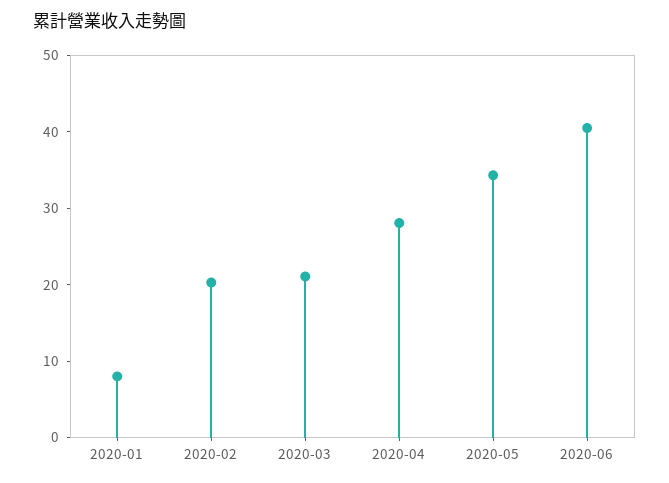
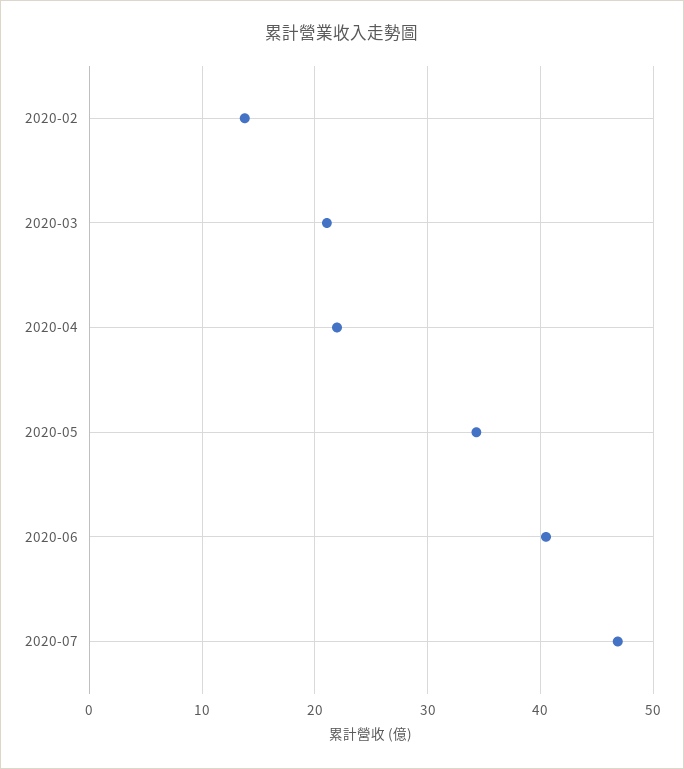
2020-01: 8 -> none
2020-02: 20 -> 14
2020-04: 28 -> 22
2020-07: none -> 47

